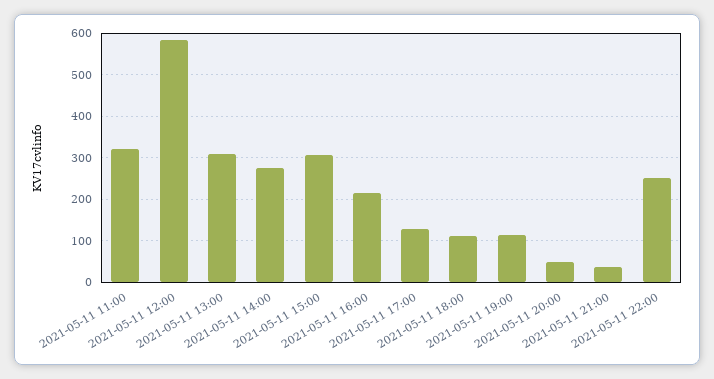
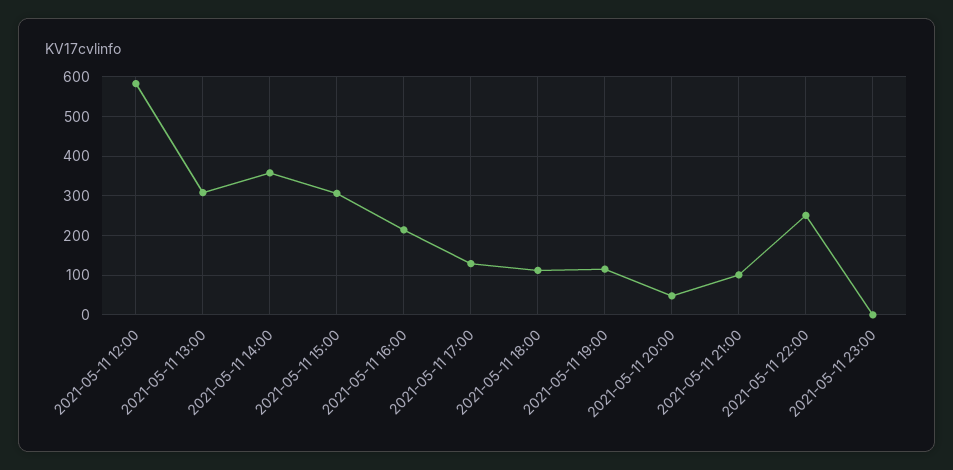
2021-05-11 11:00: 320 -> none
2021-05-11 14:00: 280 -> 360
2021-05-11 21:00: 40 -> 100
2021-05-11 23:00: none -> 0

